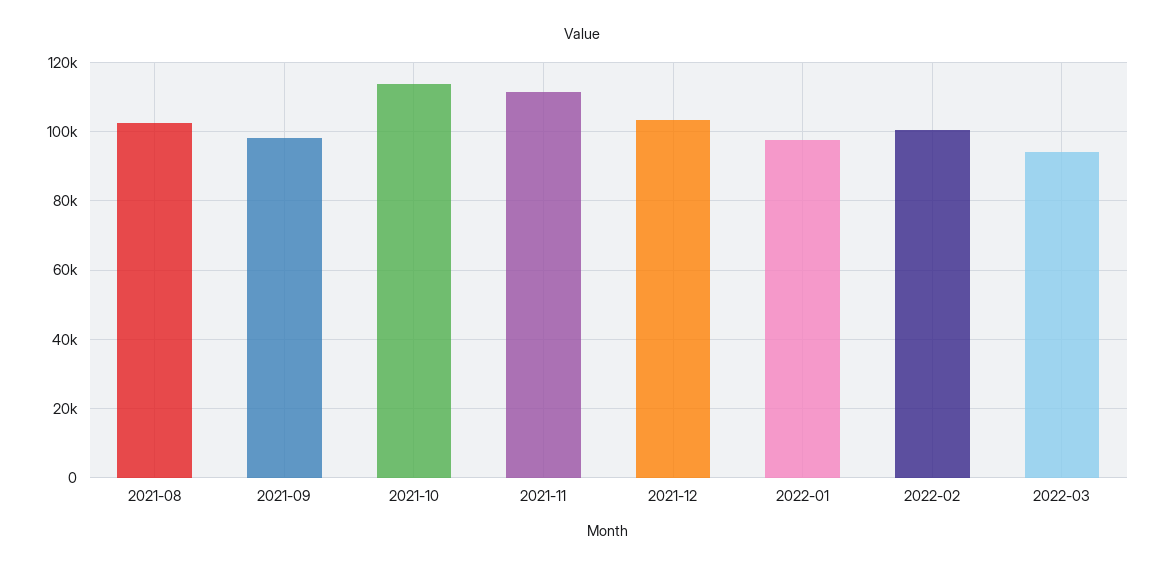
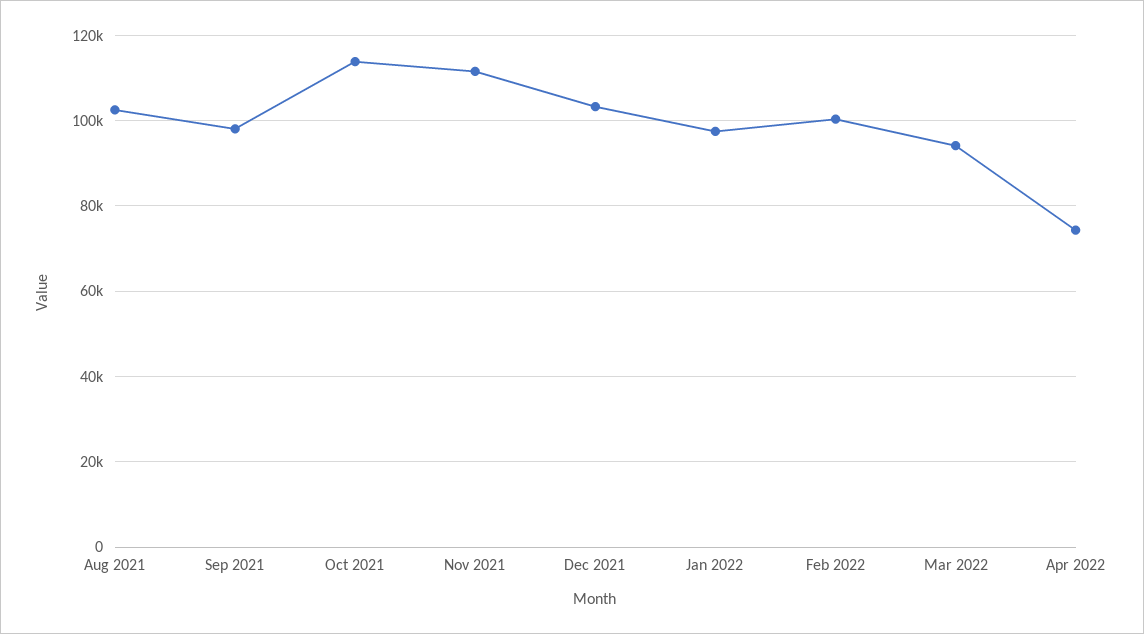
Apr 2022: none -> 74000

